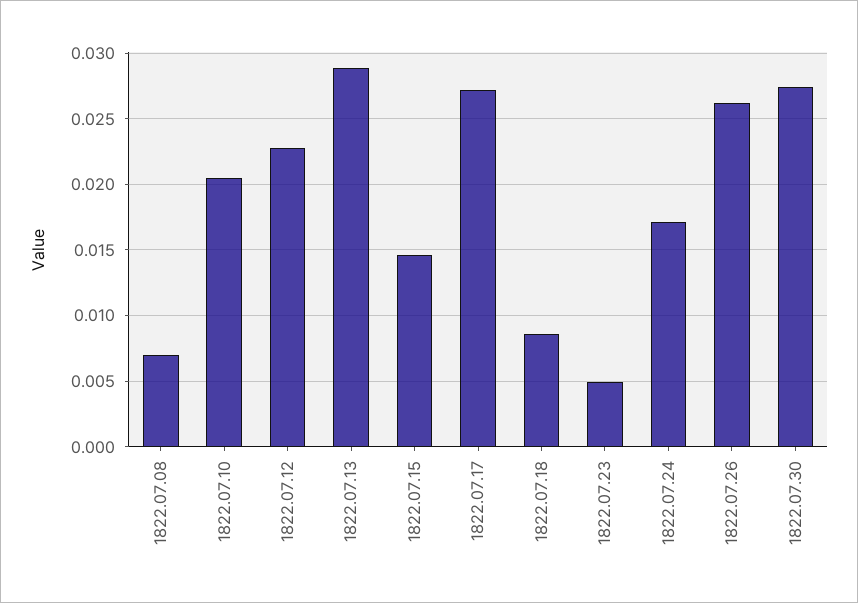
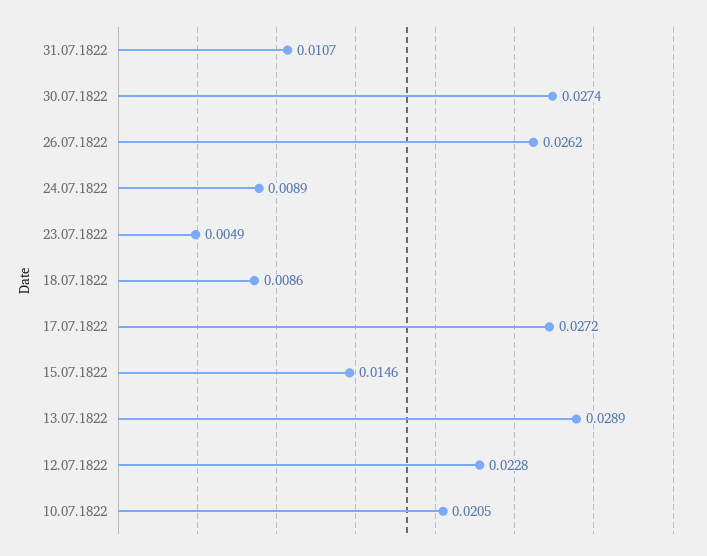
1822.07.08: 0.007 -> none
1822.07.24: 0.017 -> 0.0089
31.07.1822: none -> 0.0107

